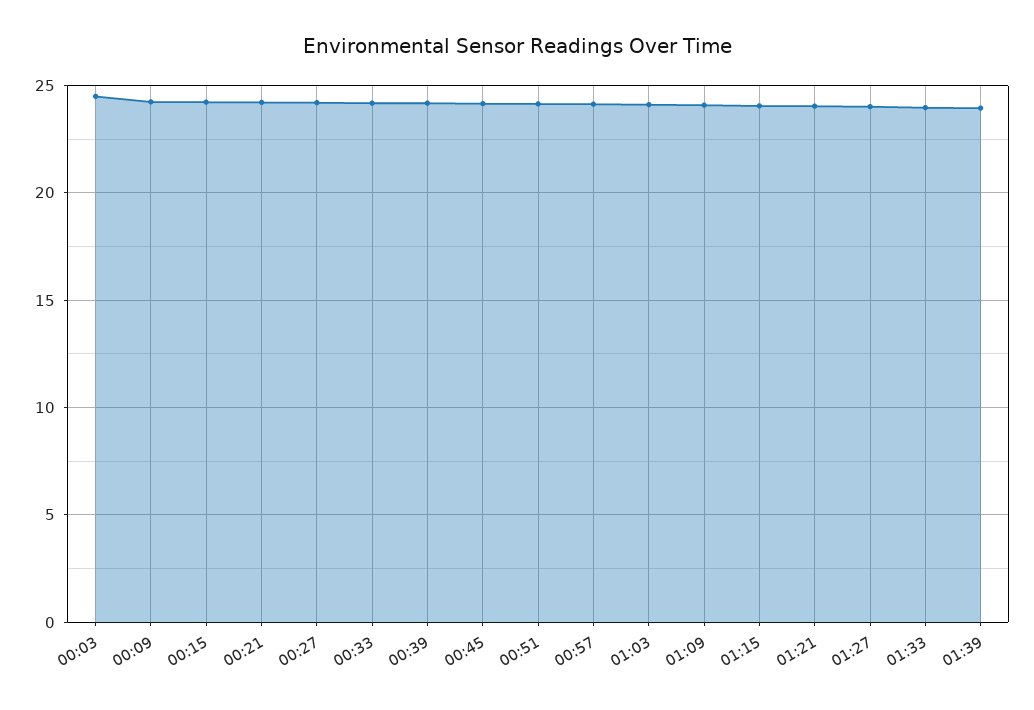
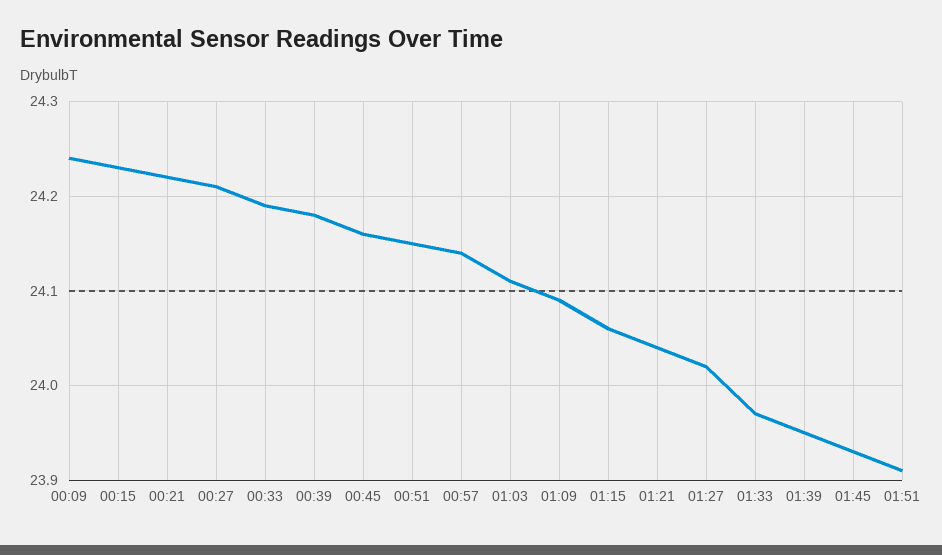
00:03: 24.5 -> none
01:45: none -> 23.93
01:51: none -> 23.91

